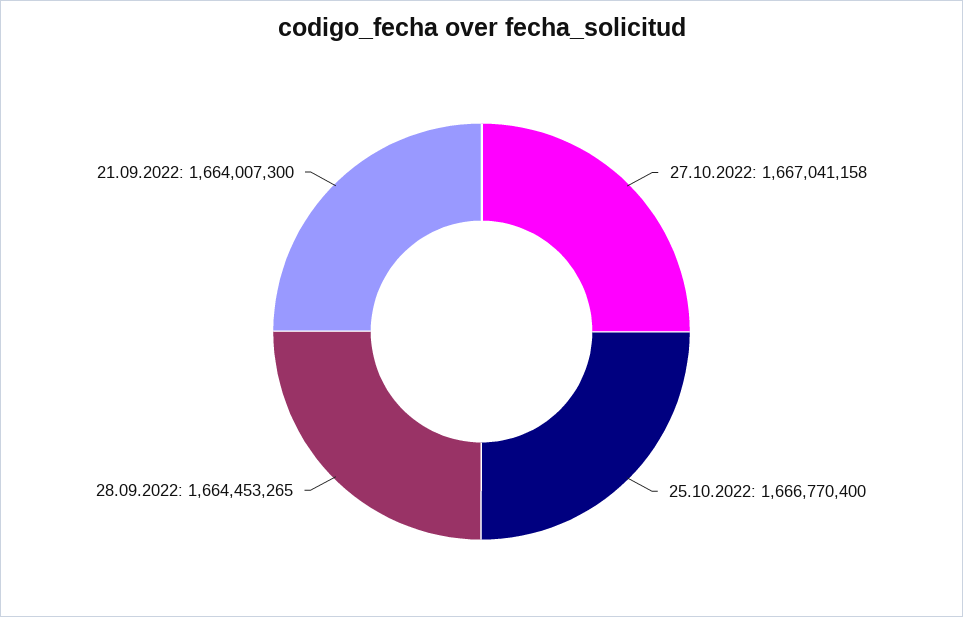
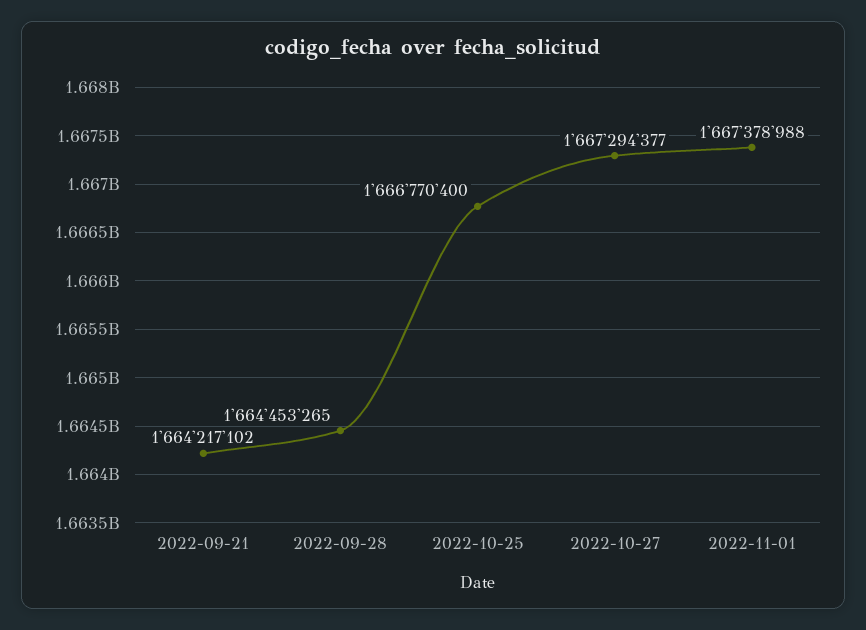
27.10.2022: 1667041158 -> 1667294377
21.09.2022: 1664007300 -> 1664217102
2022-11-01: none -> 1667378988

